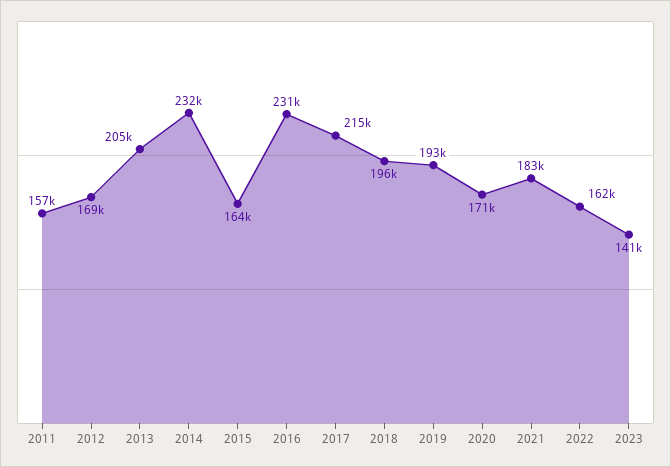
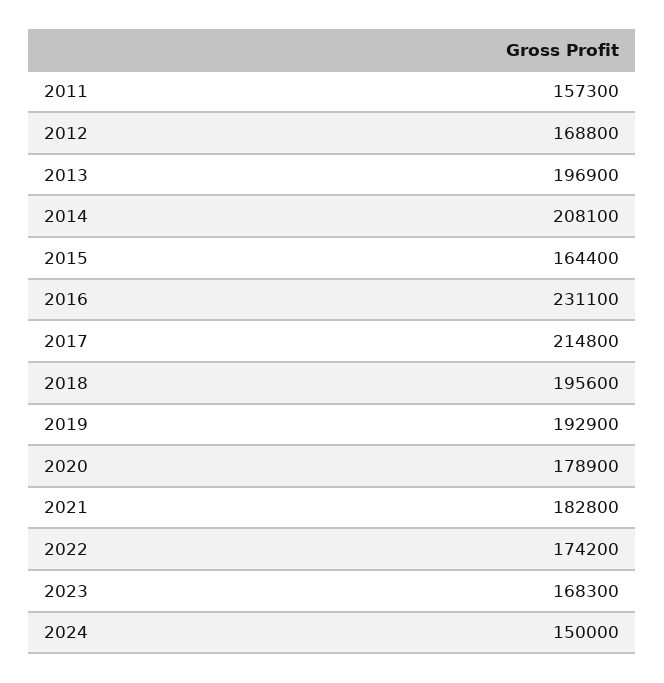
2013: 205000 -> 196900
2014: 232000 -> 208100
2020: 171000 -> 178900
2022: 162000 -> 174200
2023: 141000 -> 168300
2024: none -> 150000

